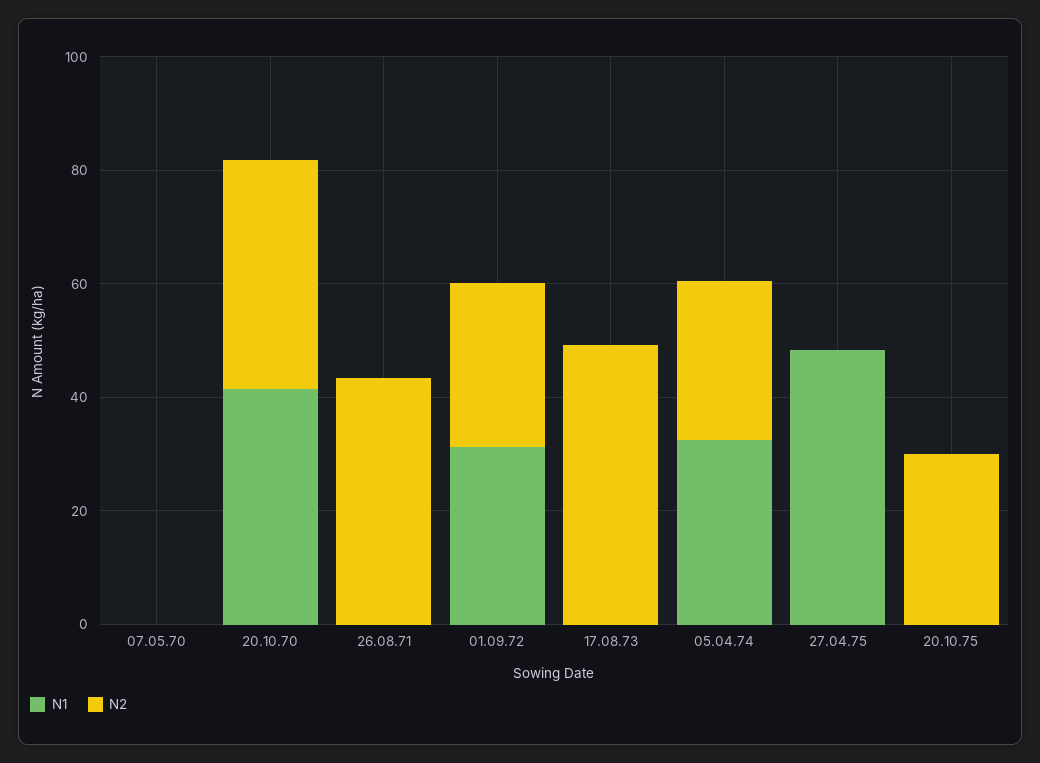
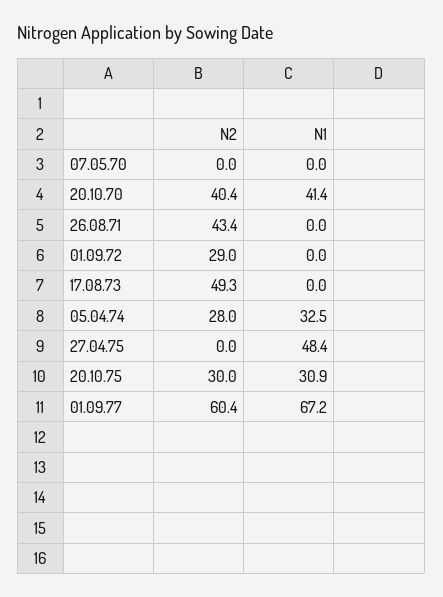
N1, 01.09.72: 30 -> 0
N1, 20.10.75: 0 -> 30.9
N2, 01.09.77: none -> 60.4
N1, 01.09.77: none -> 67.2

